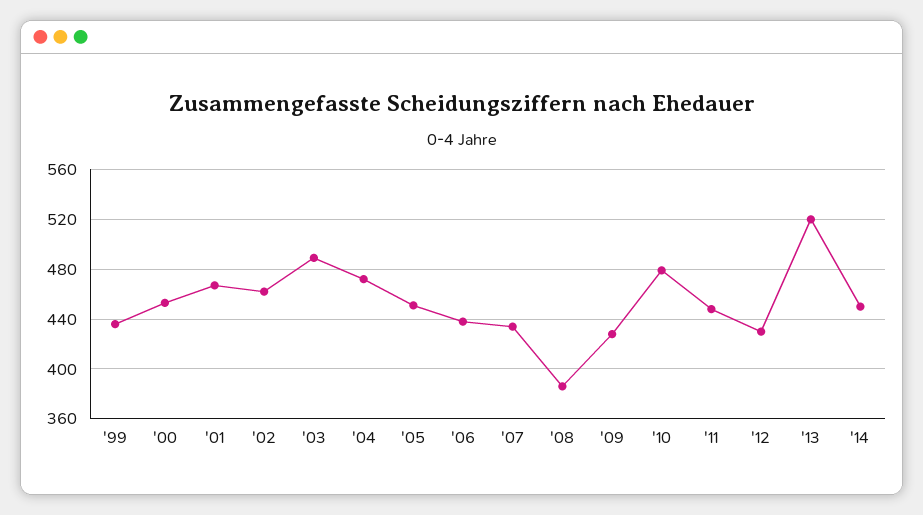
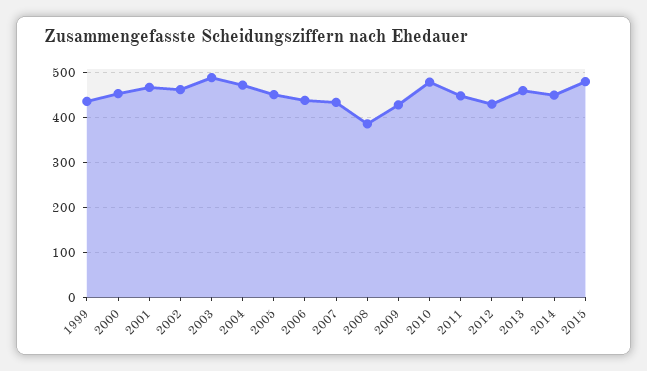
'13: 520 -> 460
2015: none -> 480

